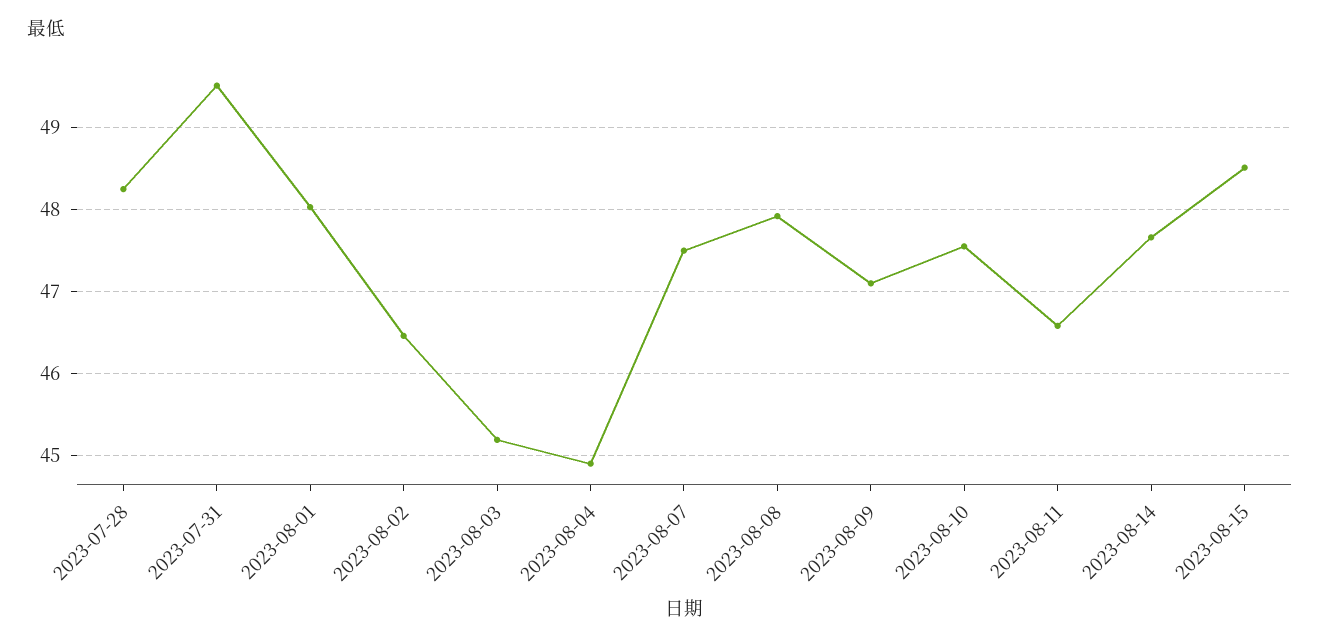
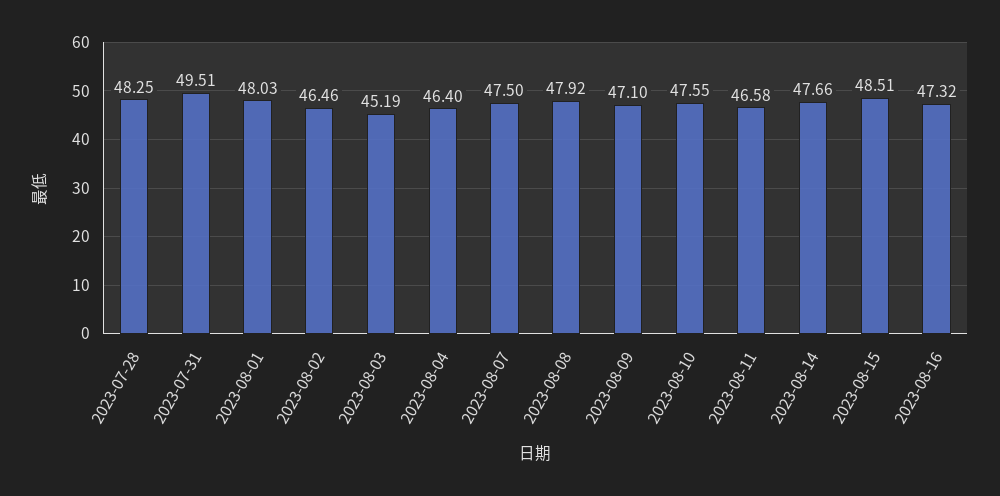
2023-08-04: 44.9 -> 46.4
2023-08-16: none -> 47.32

